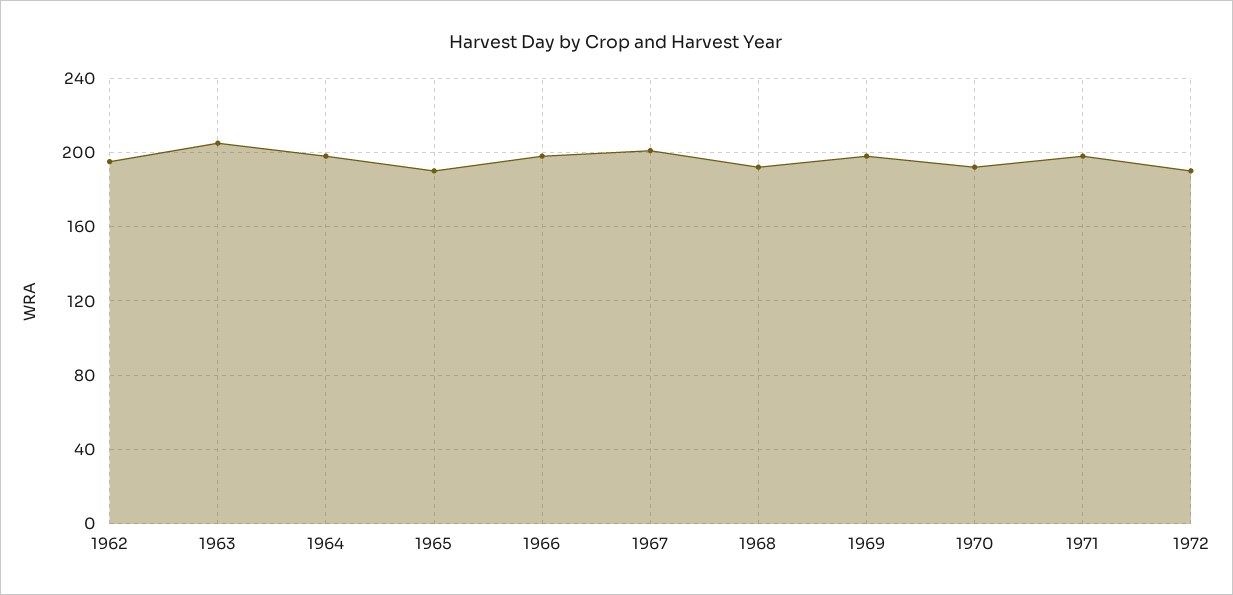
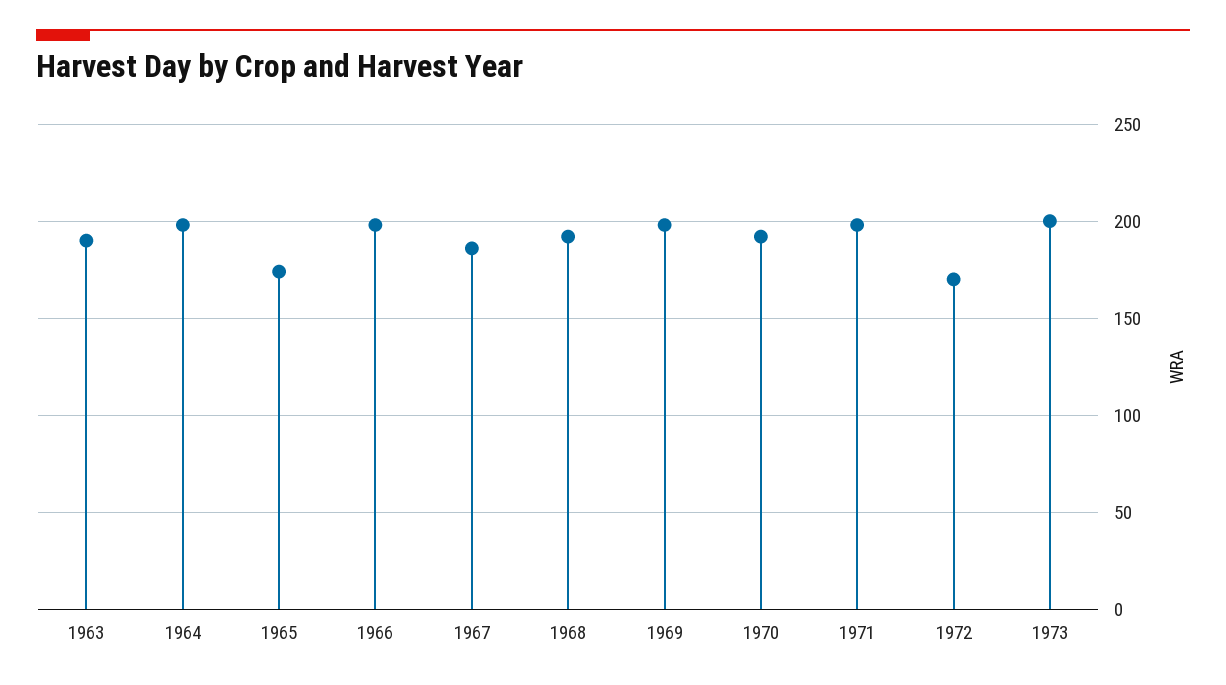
1962: 195 -> none
1963: 205 -> 190
1965: 190 -> 175
1967: 200 -> 185
1972: 190 -> 170
1973: none -> 200

